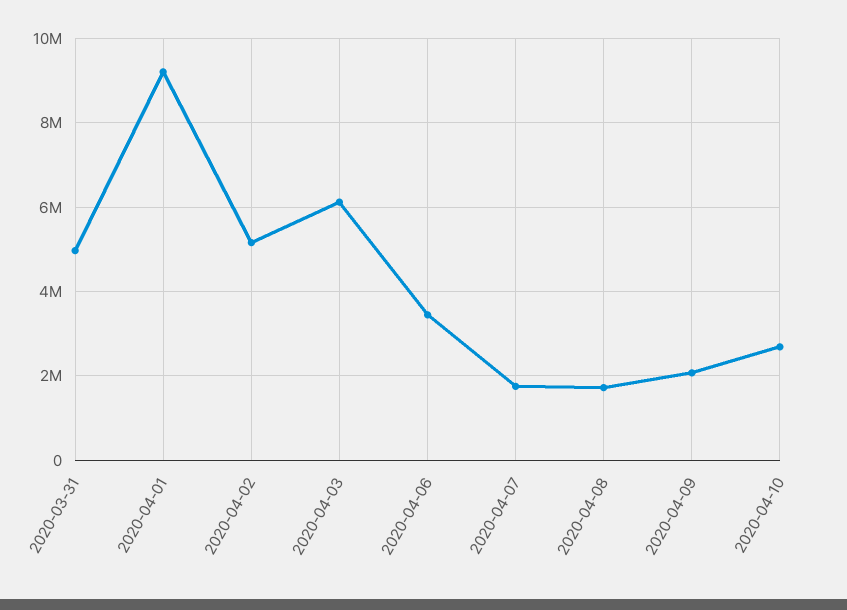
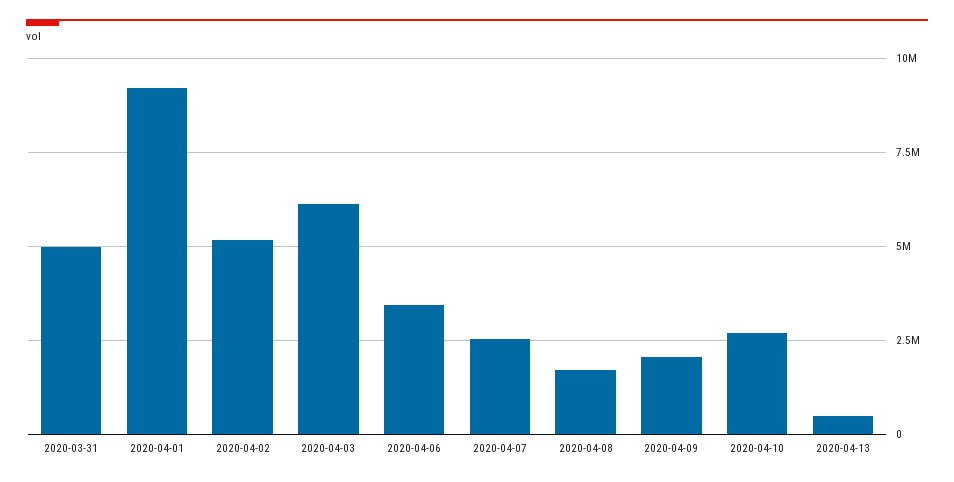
2020-04-07: 1800000 -> 2500000
2020-04-13: none -> 500000

